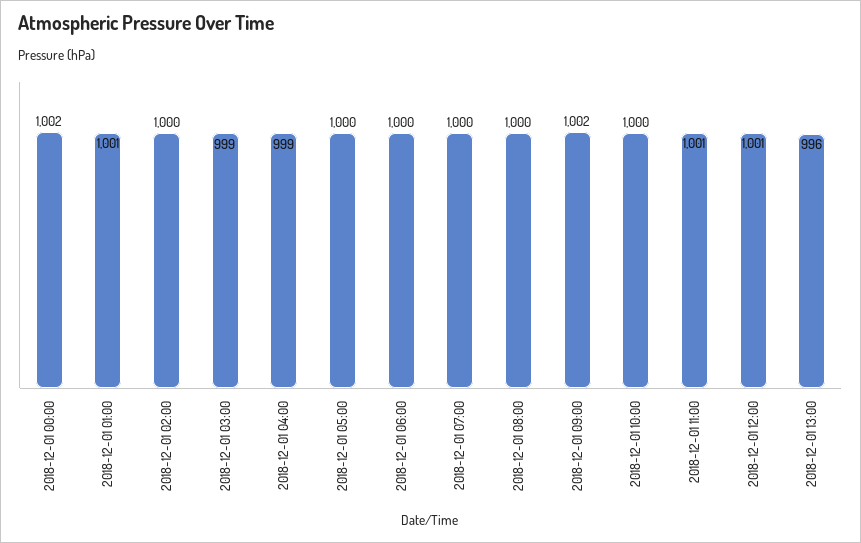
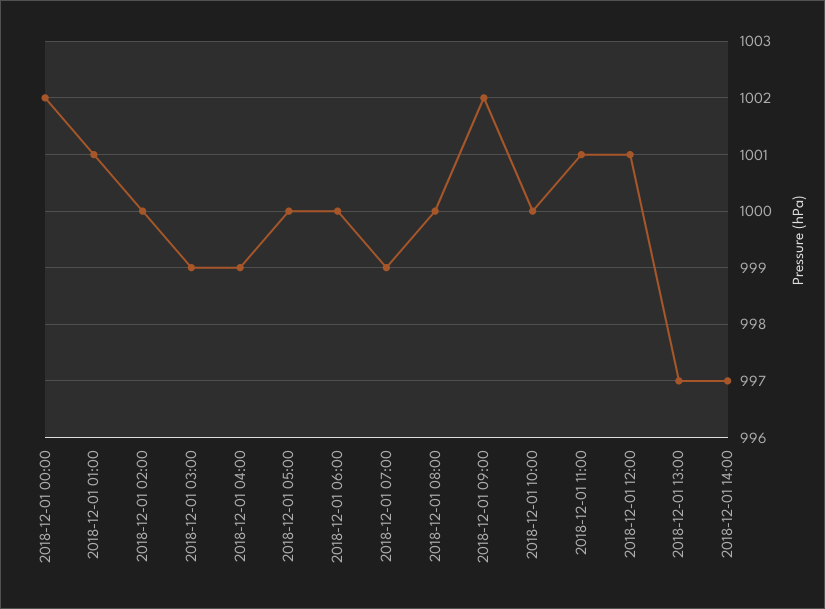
2018-12-01 07:00: 1000 -> 999
2018-12-01 13:00: 996 -> 997
2018-12-01 14:00: none -> 997

